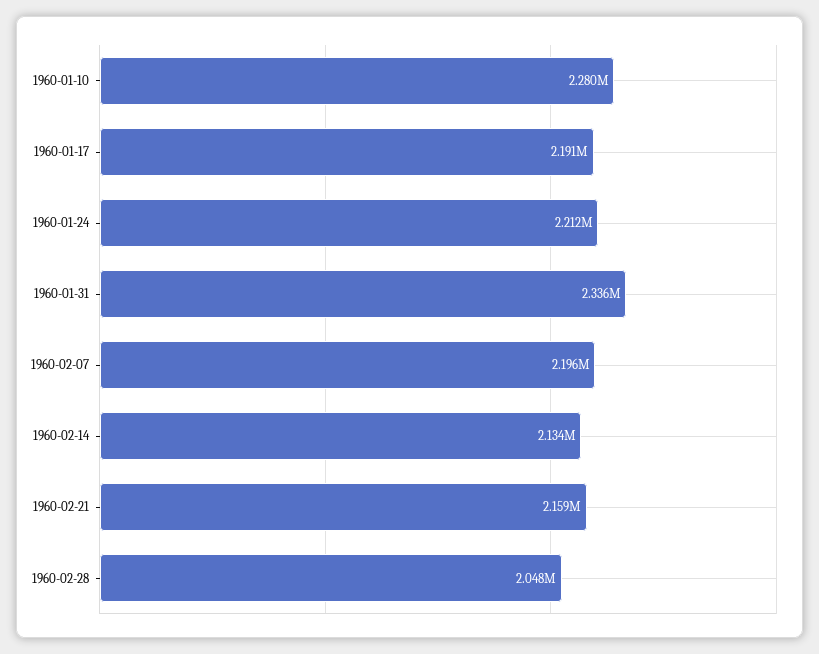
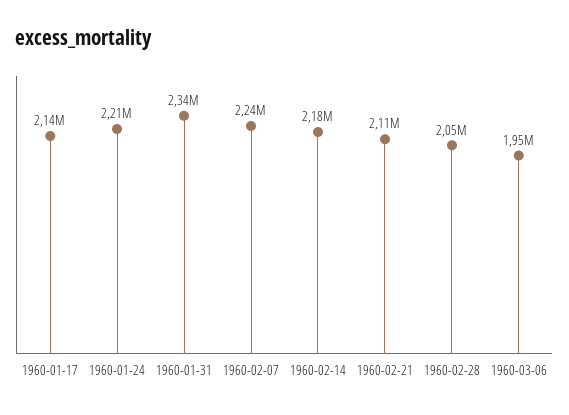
1960-01-10: 2280000 -> none
1960-01-17: 2191000 -> 2140000
1960-02-07: 2196000 -> 2240000
1960-02-14: 2134000 -> 2180000
1960-02-21: 2159000 -> 2110000
1960-03-06: none -> 1950000

